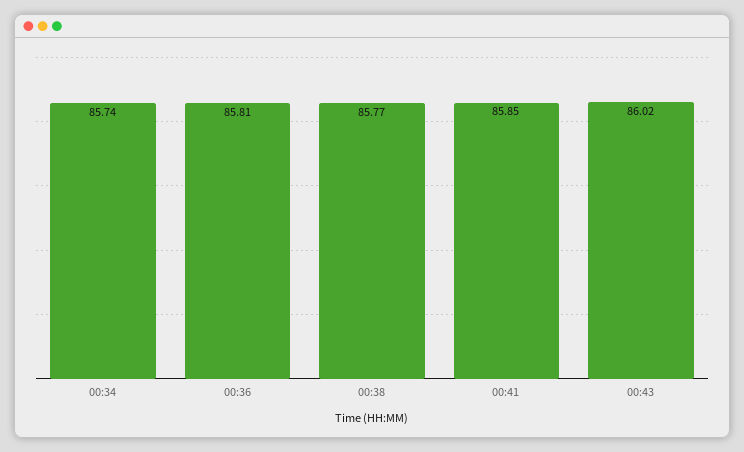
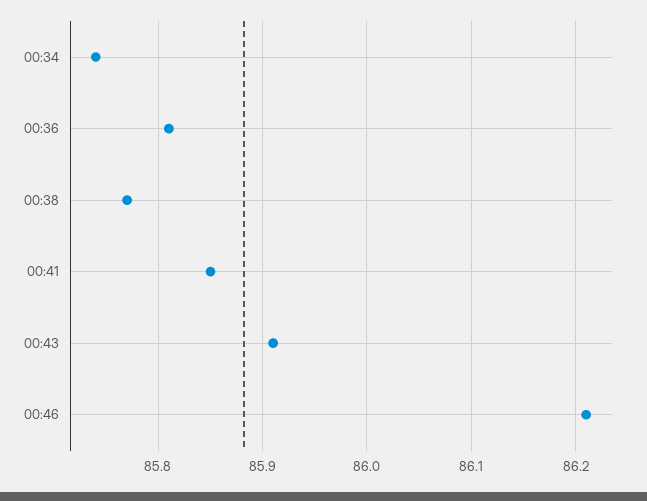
00:43: 86.02 -> 85.91
00:46: none -> 86.21

